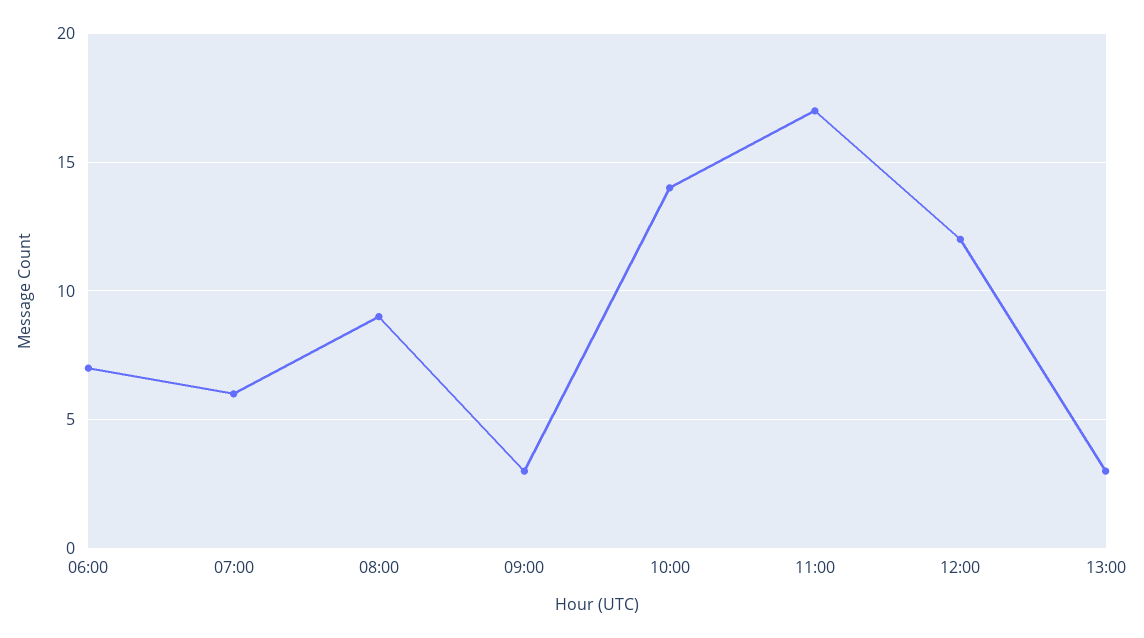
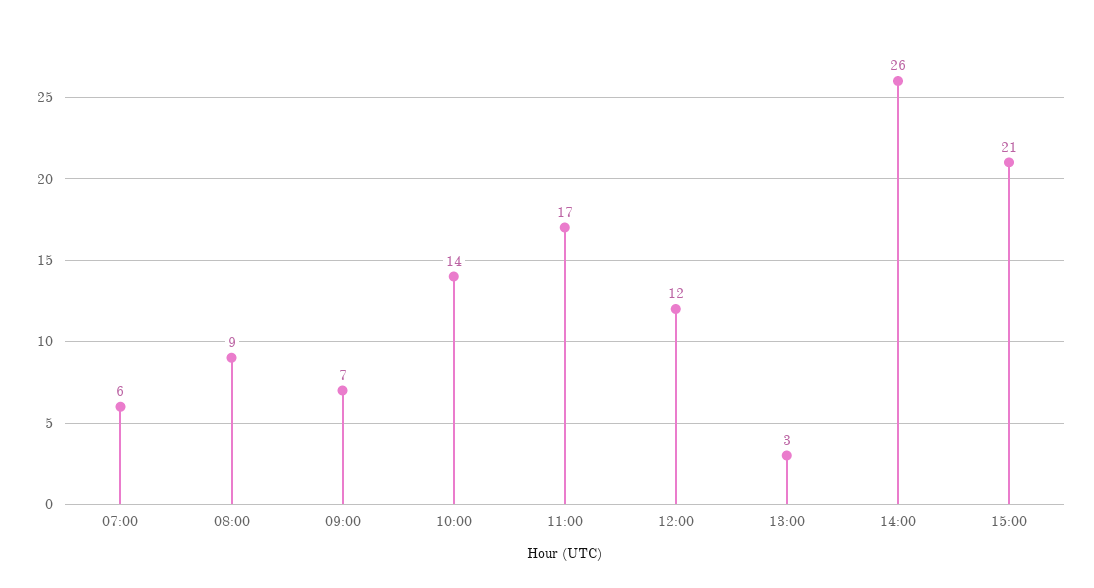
06:00: 7 -> none
09:00: 3 -> 7
14:00: none -> 26
15:00: none -> 21

